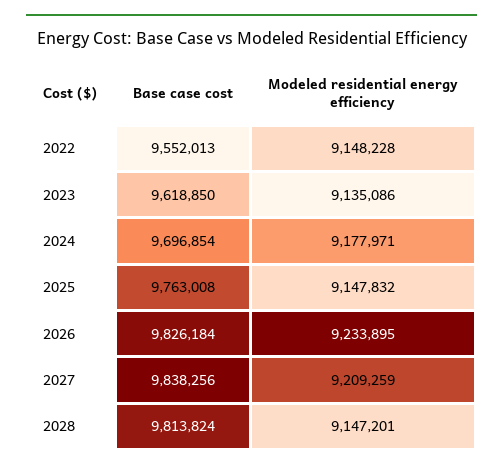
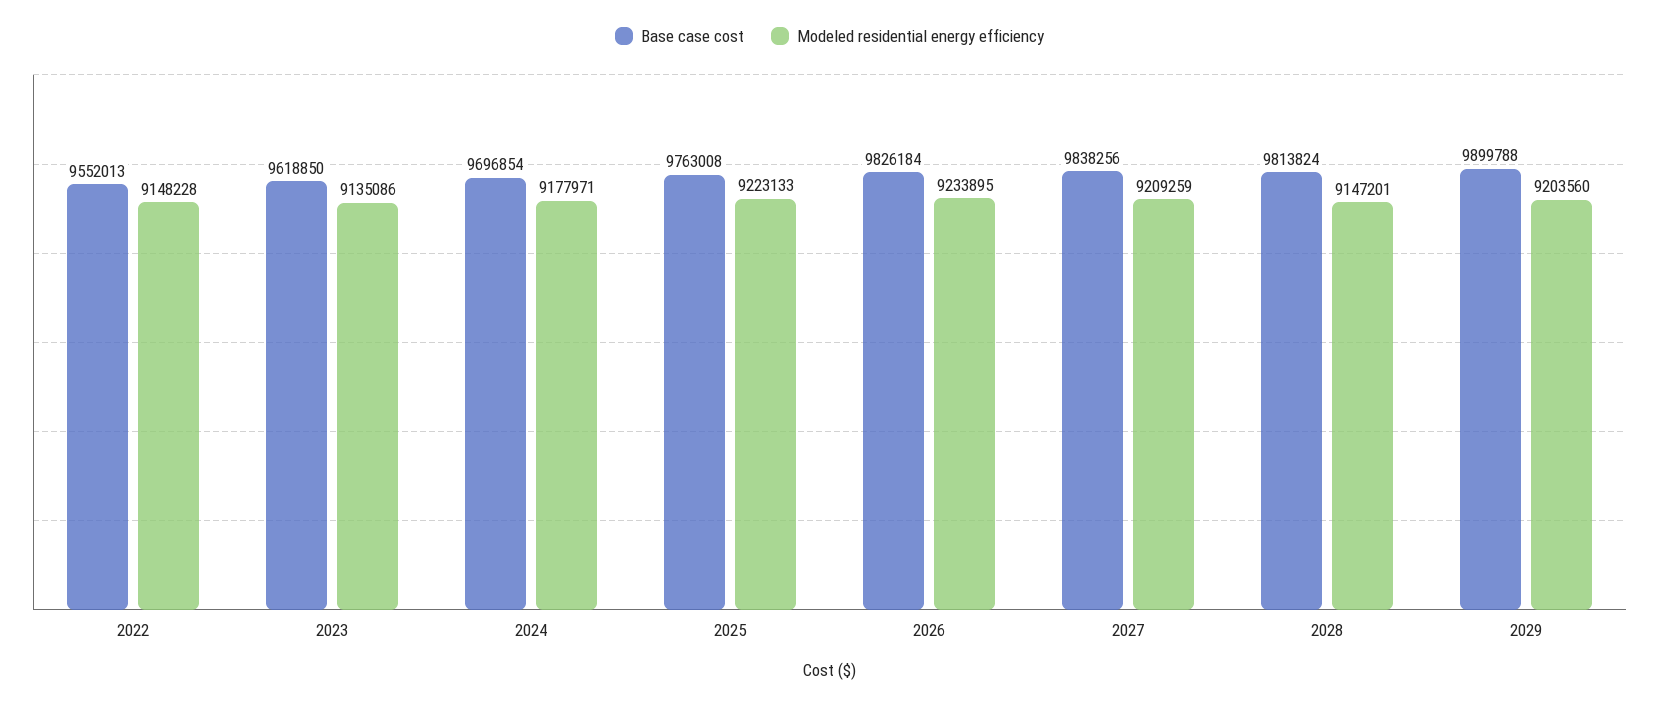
Modeled residential energy efficiency, 2025: 9147832 -> 9223133
Base case cost, 2029: none -> 9899788
Modeled residential energy efficiency, 2029: none -> 9203560

